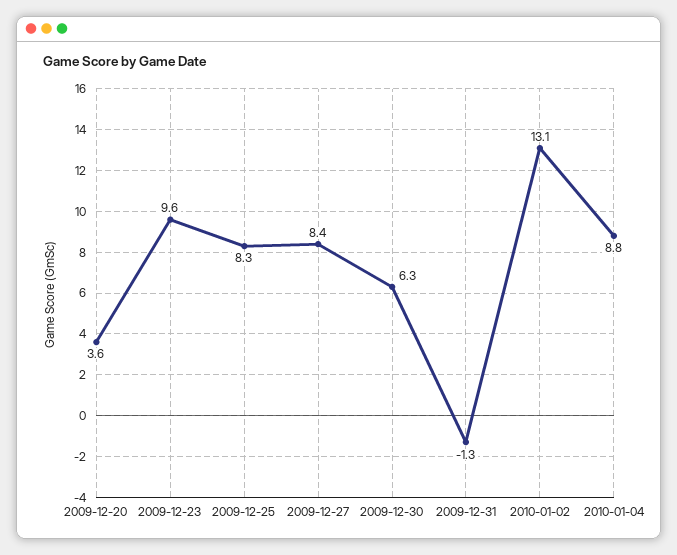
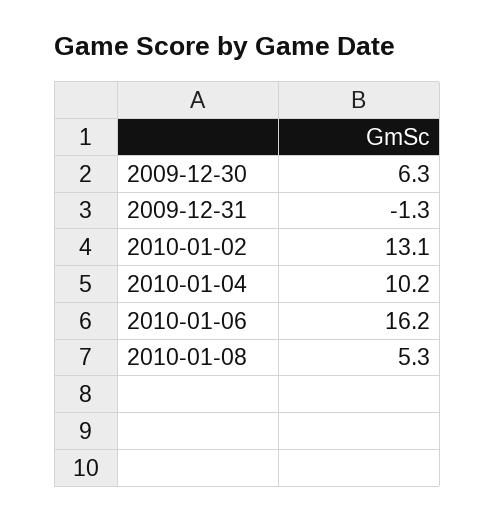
2009-12-20: 3.6 -> none
2009-12-23: 9.6 -> none
2009-12-25: 8.3 -> none
2009-12-27: 8.4 -> none
2010-01-04: 8.8 -> 10.2
2010-01-06: none -> 16.2
2010-01-08: none -> 5.3

